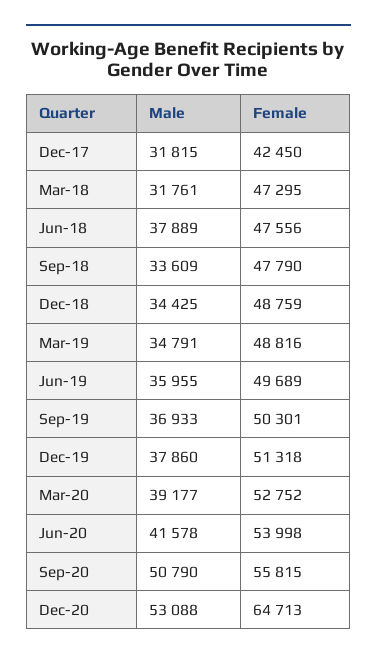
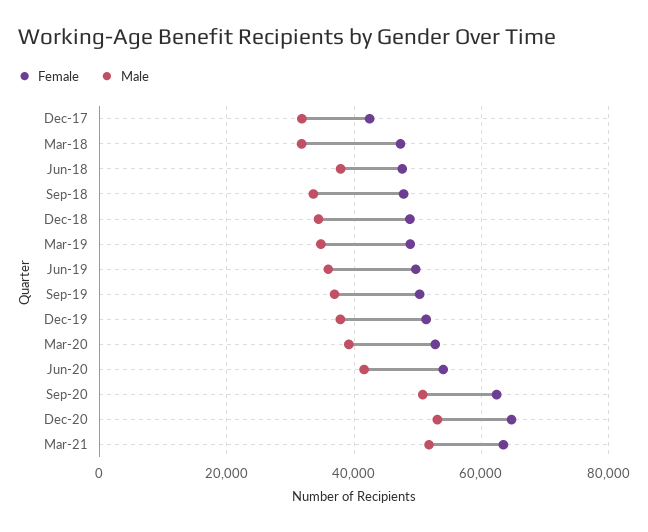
Female, Sep-20: 55815 -> 62000
Female, Mar-21: none -> 64000
Male, Mar-21: none -> 52000

